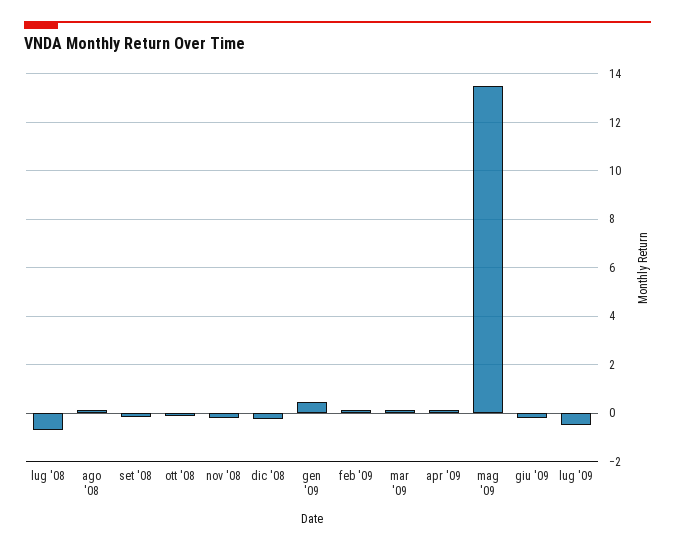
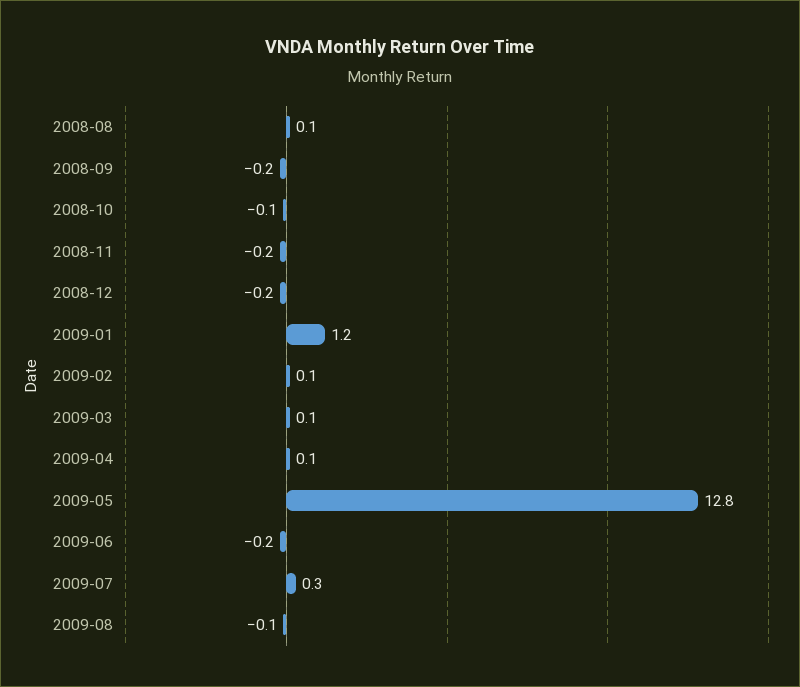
lug '08: -0.75 -> none
gen '09: 0.5 -> 1.2
mag '09: 13.5 -> 12.8
lug '09: -0.5 -> 0.3
2009-08: none -> -0.1

